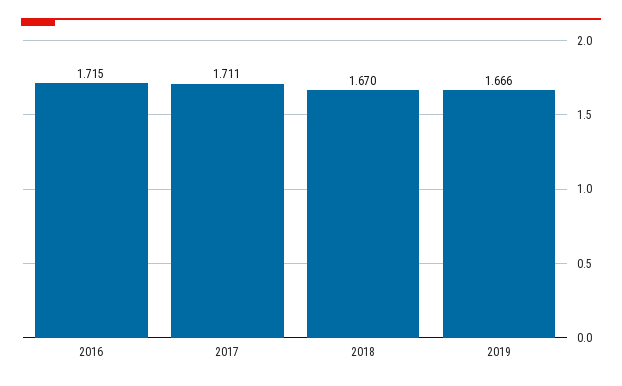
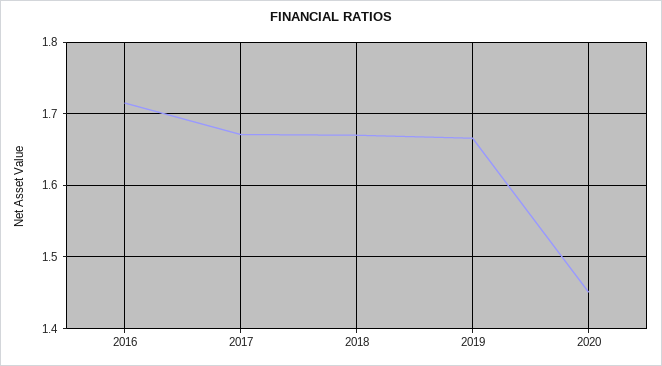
2017: 1.711 -> 1.67
2020: none -> 1.45

